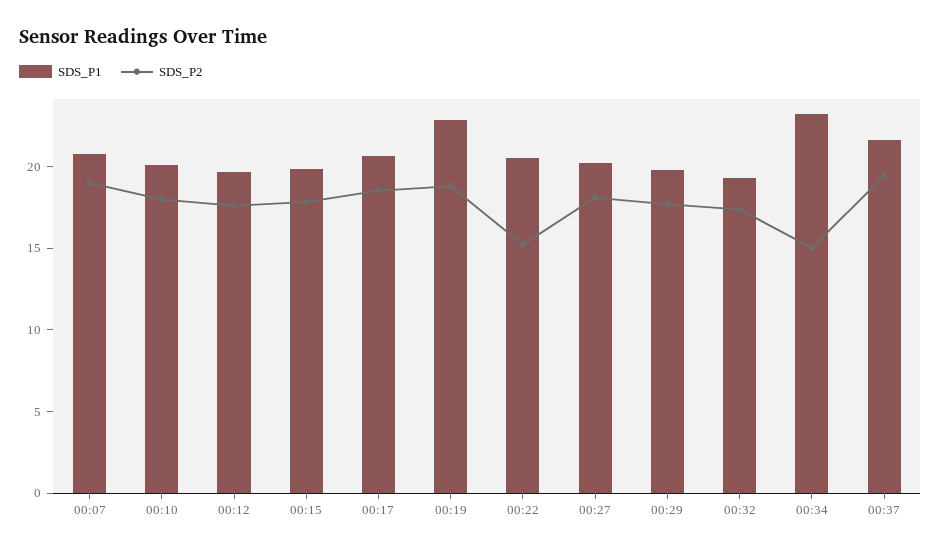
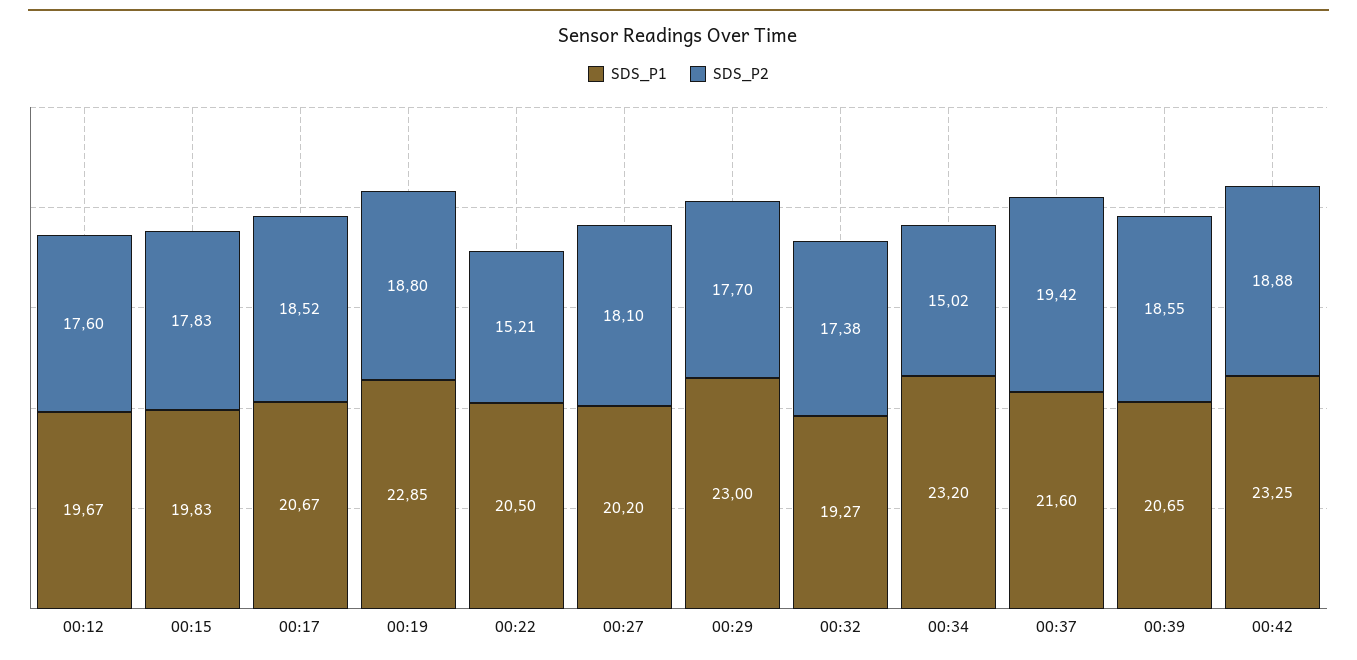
SDS_P1, 00:07: 21 -> none
SDS_P2, 00:07: 19 -> none
SDS_P1, 00:10: 20 -> none
SDS_P2, 00:10: 18 -> none
SDS_P1, 00:29: 20 -> 23
SDS_P1, 00:39: none -> 20.65
SDS_P2, 00:39: none -> 18.55
SDS_P1, 00:42: none -> 23.25
SDS_P2, 00:42: none -> 18.88

